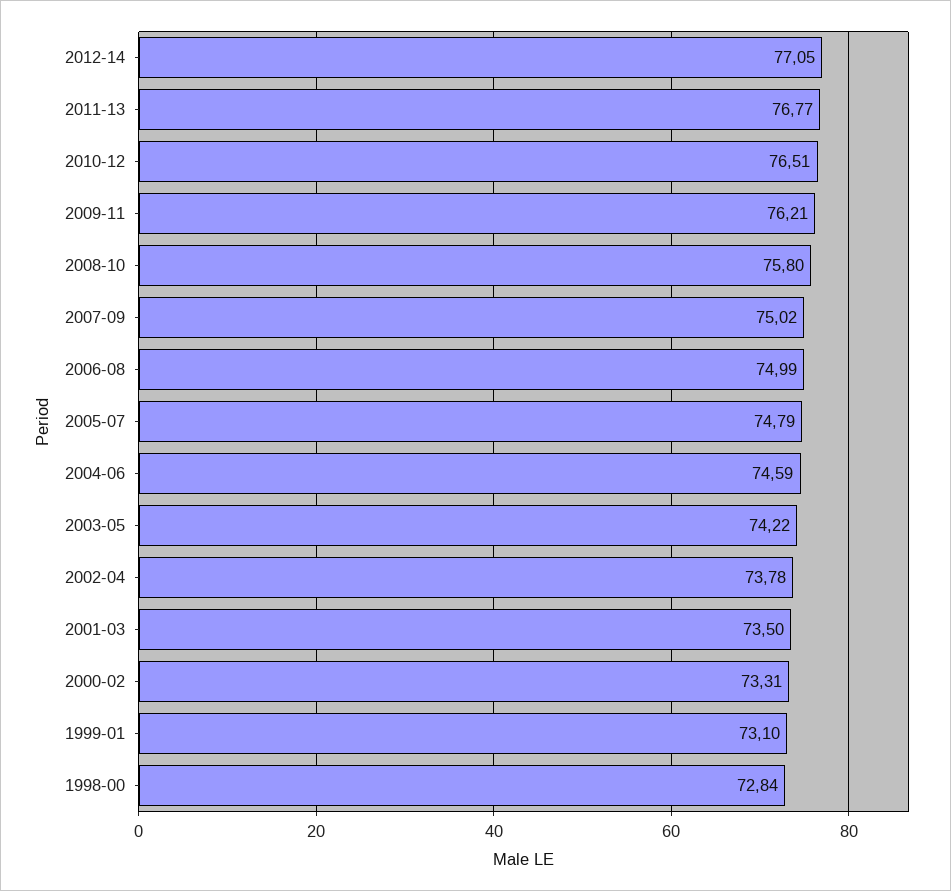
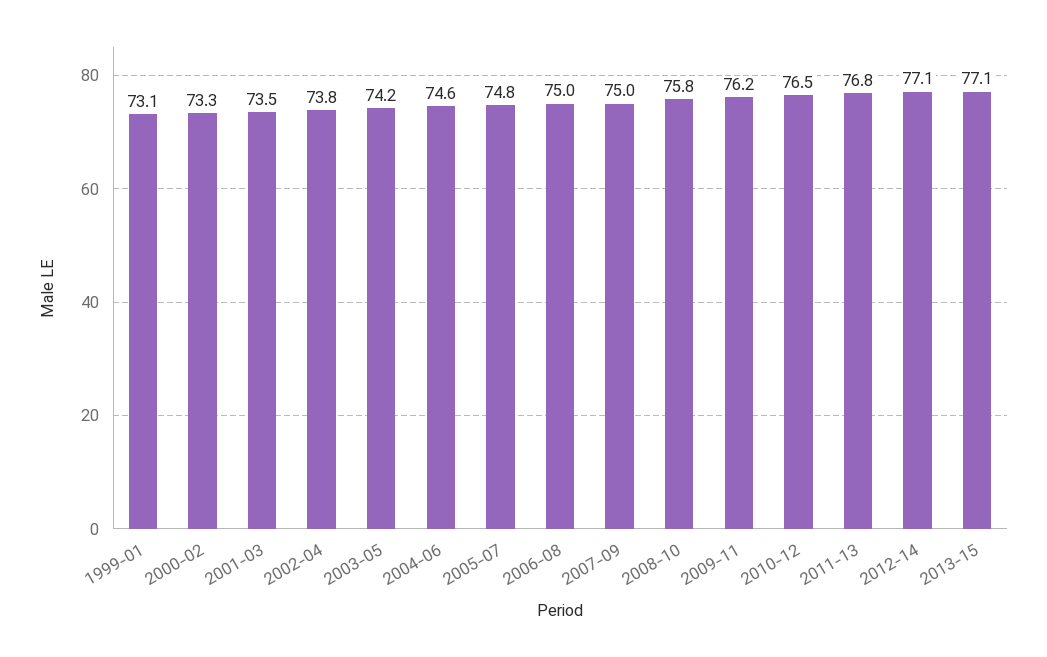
1998-00: 72.84 -> none
2013-15: none -> 77.1

